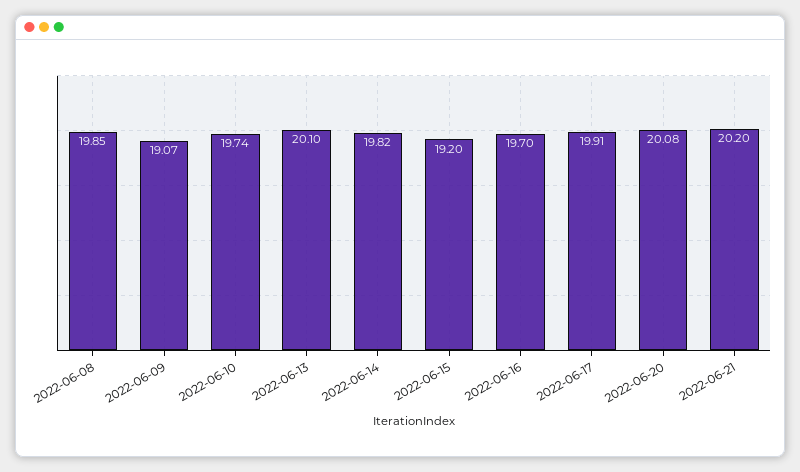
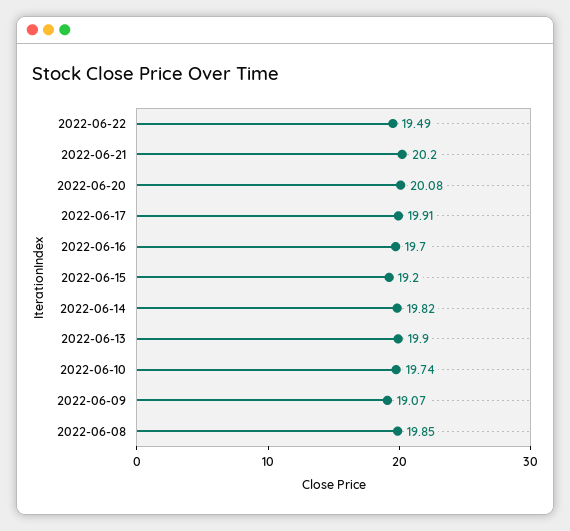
2022-06-13: 20.1 -> 19.9
2022-06-22: none -> 19.49

